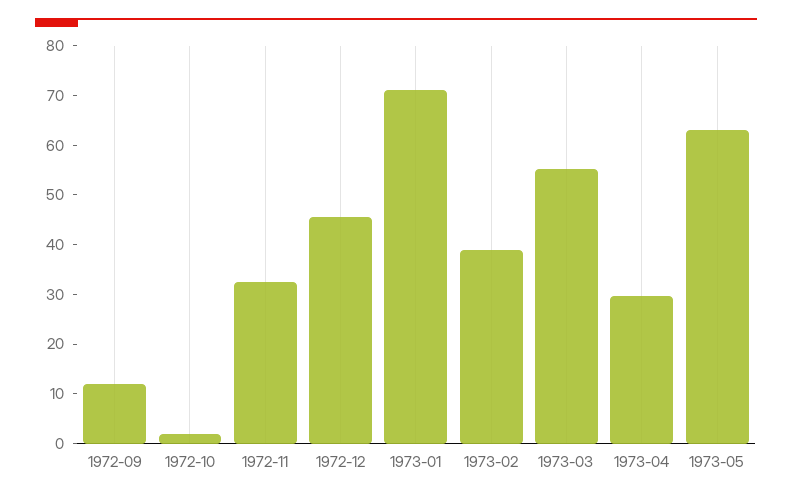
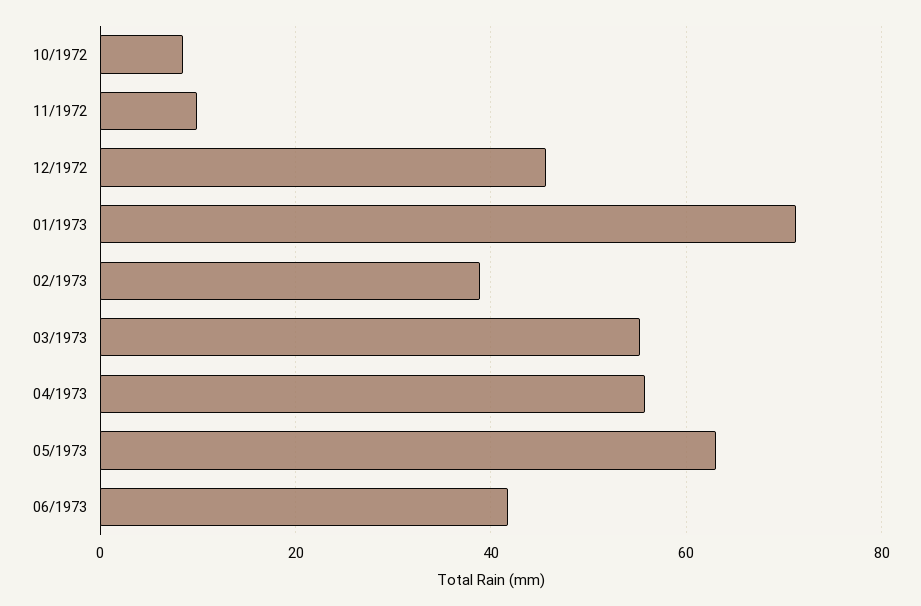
1972-09: 12 -> none
1972-10: 2 -> 8
1972-11: 32 -> 10
1973-04: 30 -> 56
06/1973: none -> 42

